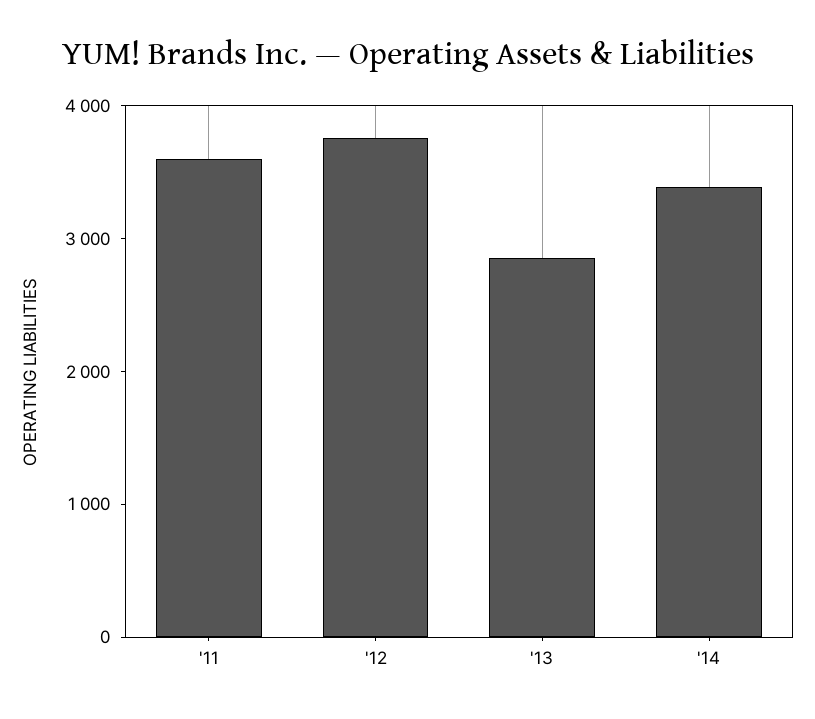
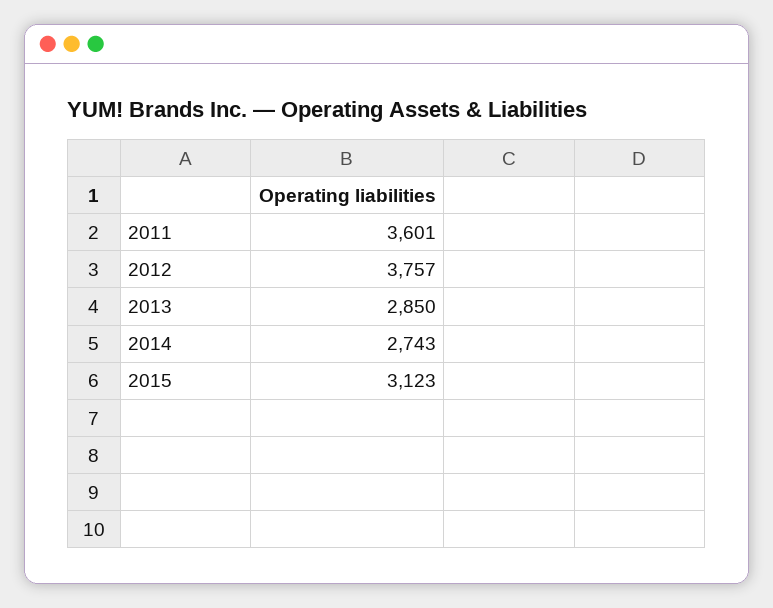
'14: 3400 -> 2743
2015: none -> 3123

